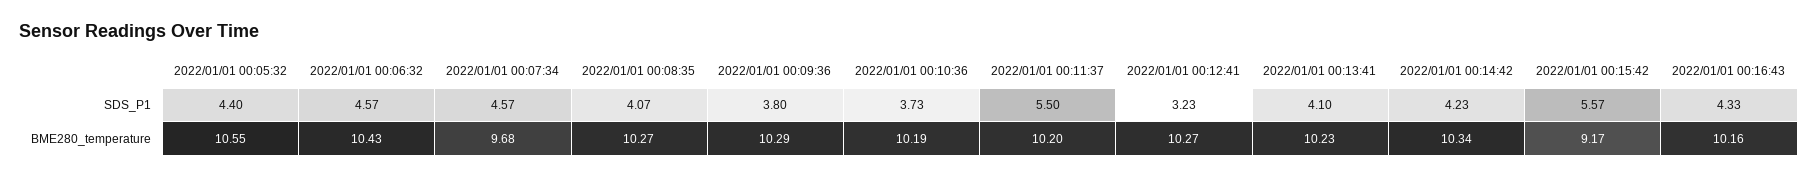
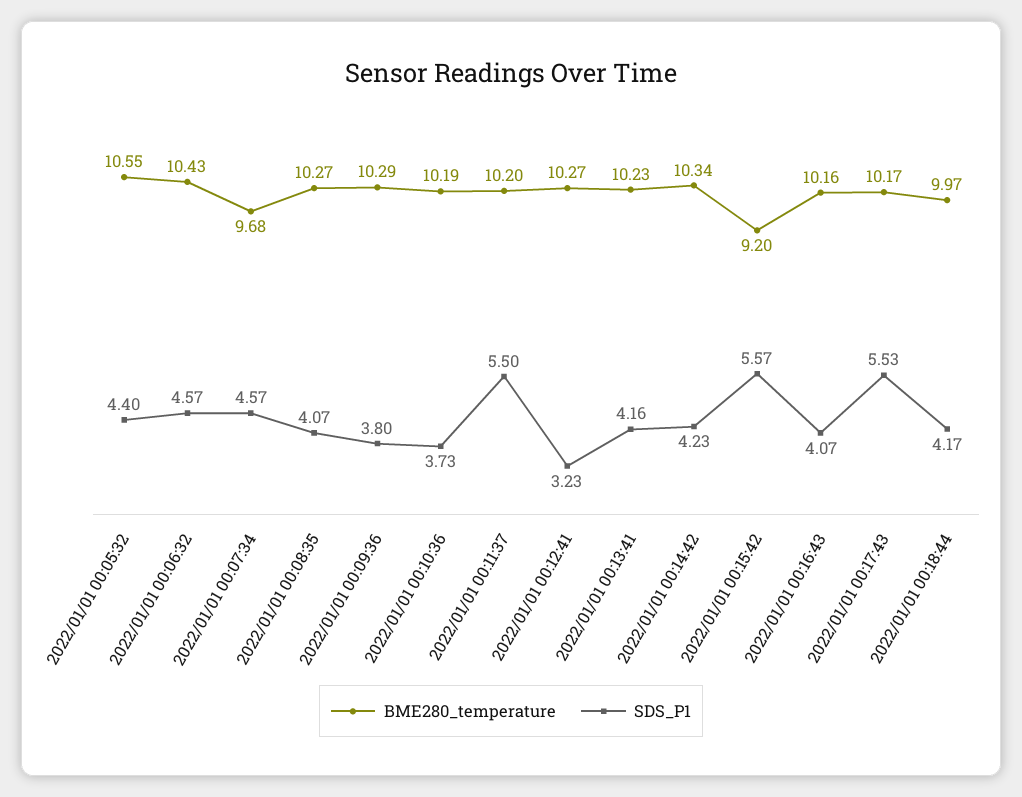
SDS_P1, 2022/01/01 00:13:41: 4.1 -> 4.16
SDS_P1, 2022/01/01 00:16:43: 4.33 -> 4.07
BME280_temperature, 2022/01/01 00:15:42: 9.17 -> 9.2
BME280_temperature, 2022/01/01 00:17:43: none -> 10.17
SDS_P1, 2022/01/01 00:17:43: none -> 5.53
BME280_temperature, 2022/01/01 00:18:44: none -> 9.97
SDS_P1, 2022/01/01 00:18:44: none -> 4.17

